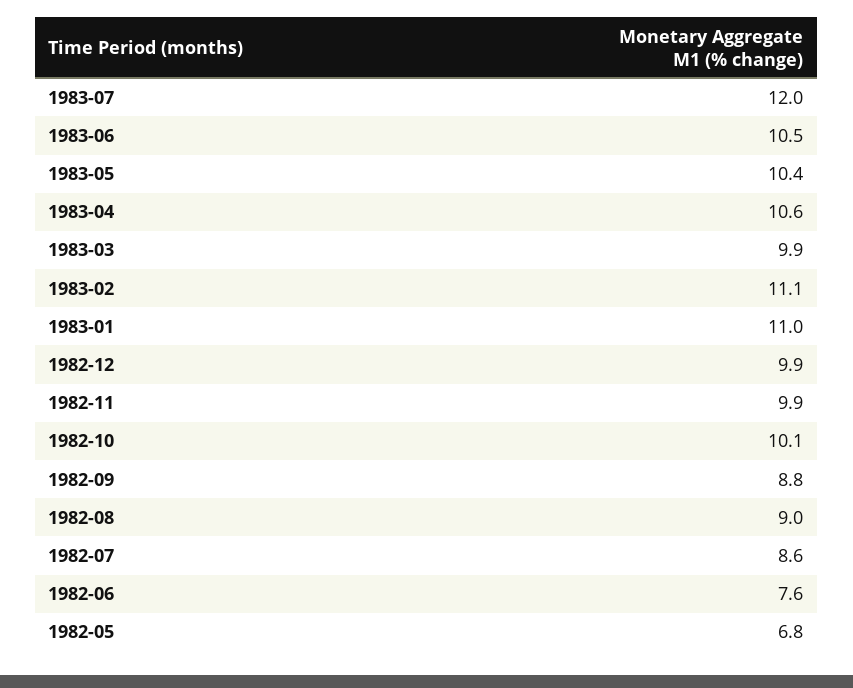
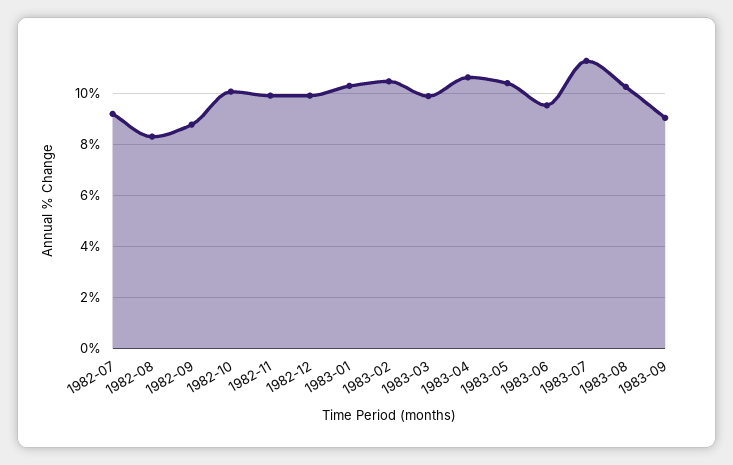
1983-07: 12 -> 11.25
1983-06: 10.5 -> 9.5
1983-02: 11.1 -> 10.5
1983-01: 11 -> 10.25
1982-08: 9 -> 8.25
1982-07: 8.6 -> 9.25
1982-06: 7.6 -> none
1982-05: 6.8 -> none
1983-08: none -> 10.25
1983-09: none -> 9

